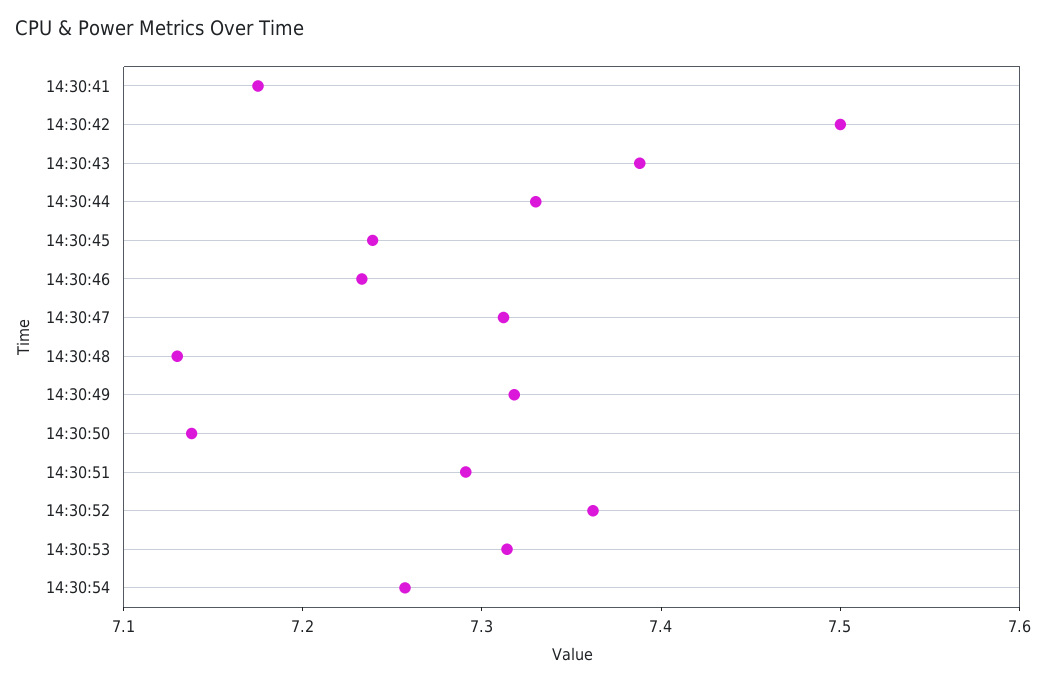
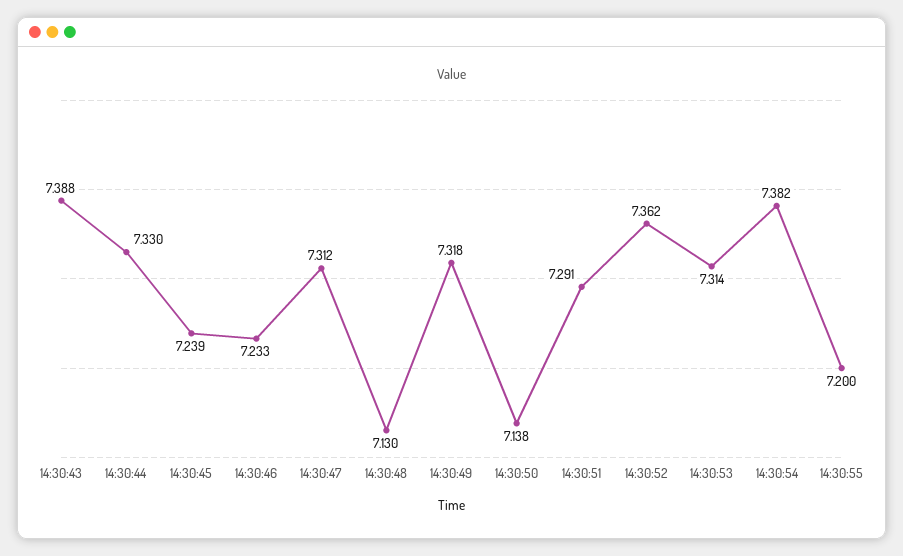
14:30:41: 7.18 -> none
14:30:42: 7.5 -> none
14:30:54: 7.26 -> 7.382
14:30:55: none -> 7.2

